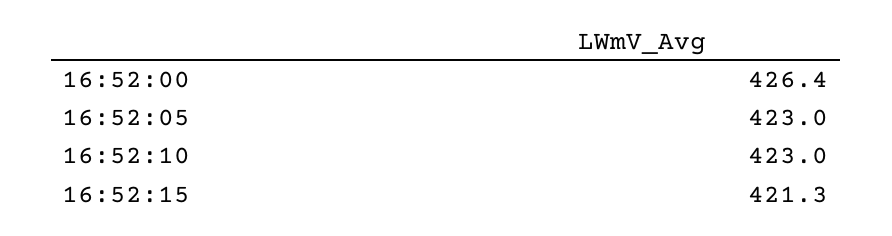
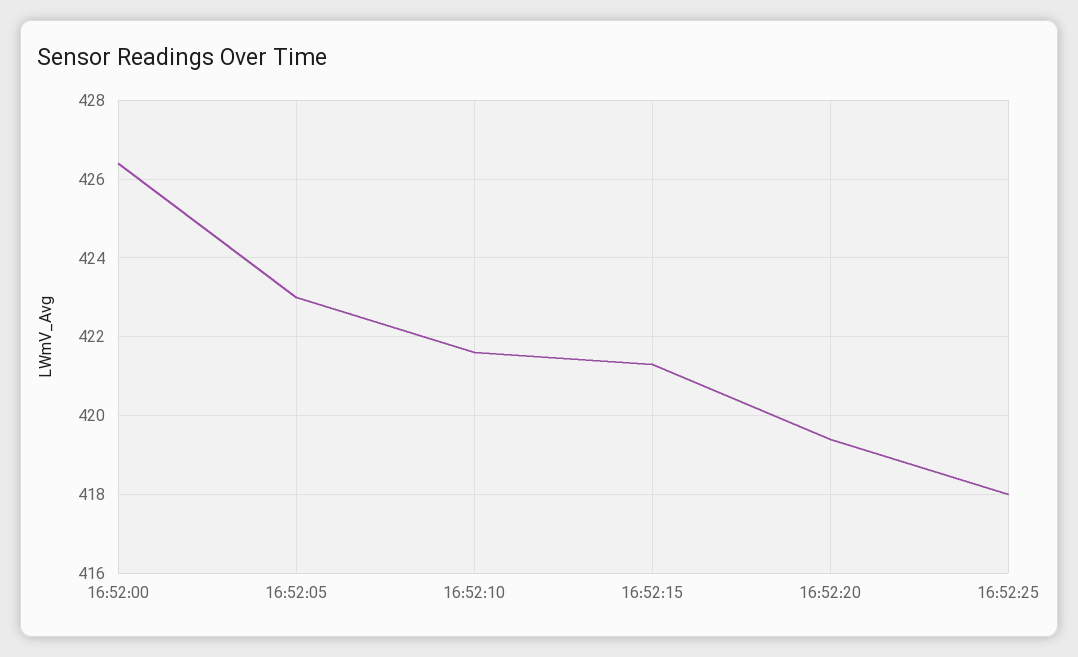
16:52:10: 423 -> 421.5
16:52:20: none -> 419.5
16:52:25: none -> 418

